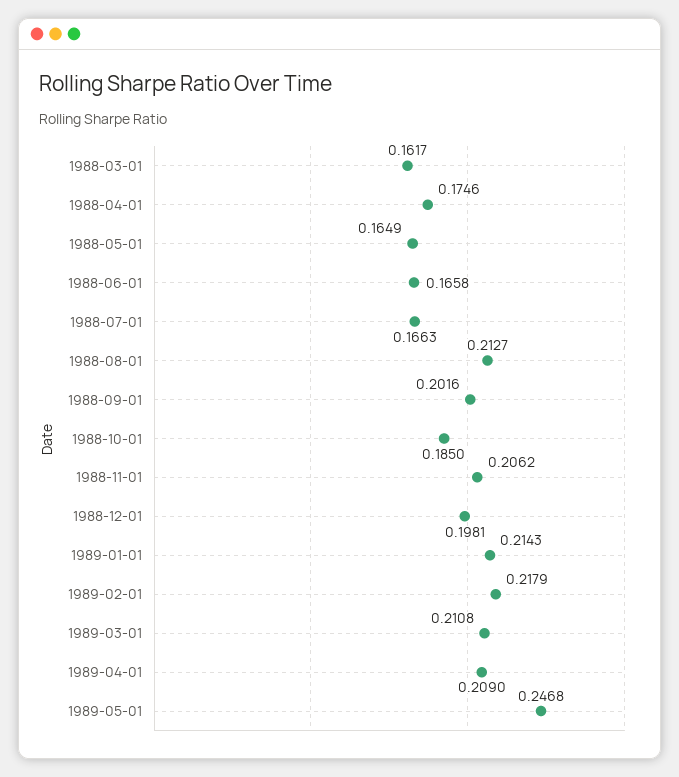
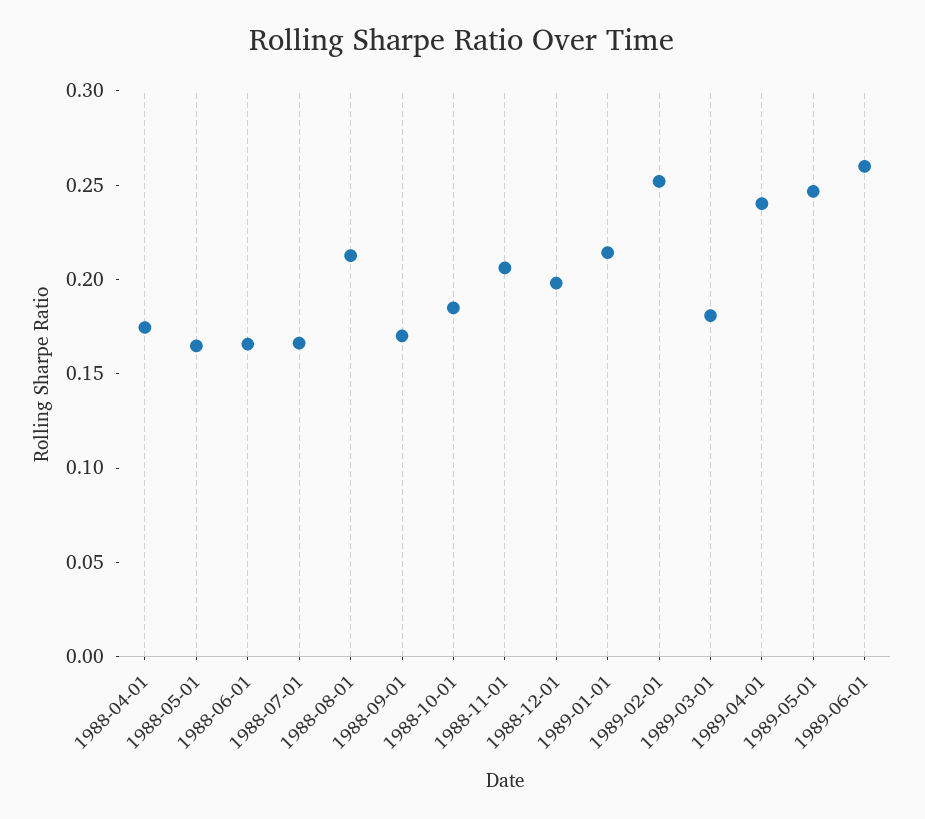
1988-03-01: 0.1617 -> none
1988-09-01: 0.2016 -> 0.17
1989-02-01: 0.2179 -> 0.25
1989-03-01: 0.2108 -> 0.18
1989-04-01: 0.209 -> 0.24
1989-06-01: none -> 0.26

